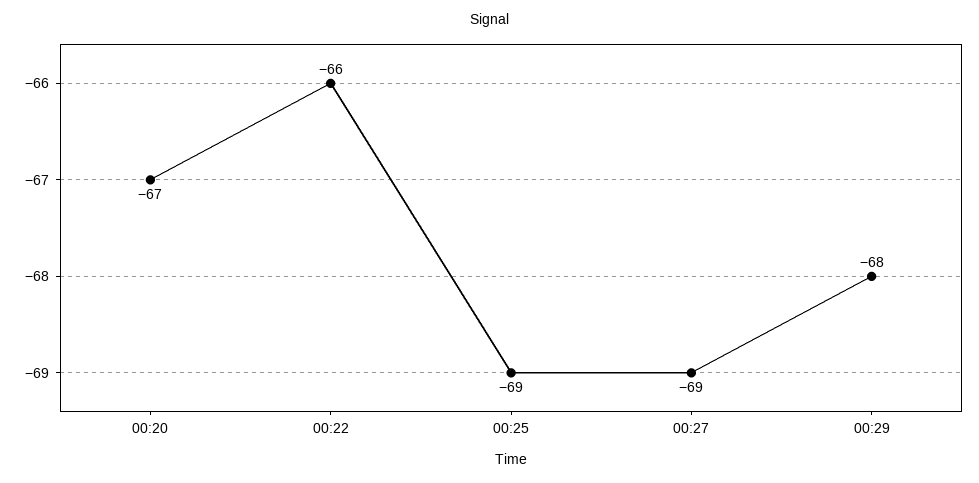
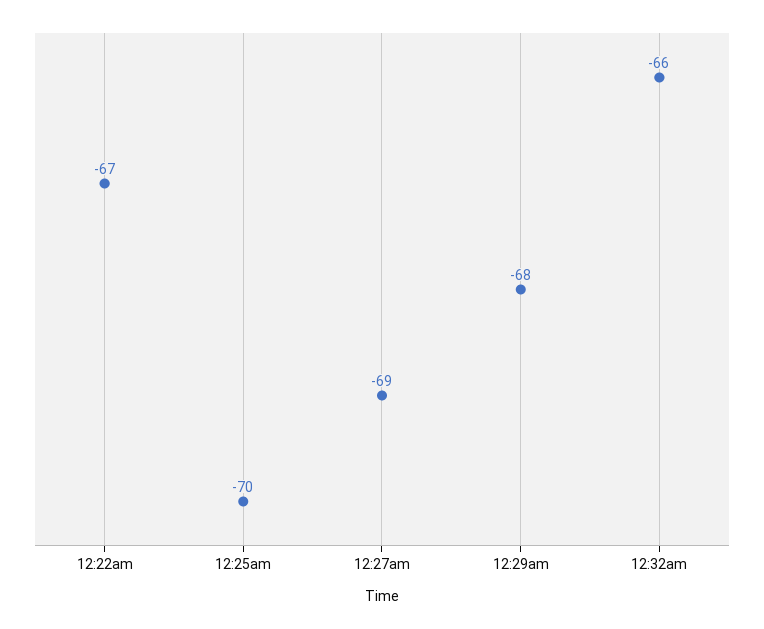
00:20: -67 -> none
00:22: -66 -> -67
00:25: -69 -> -70
12:32am: none -> -66

